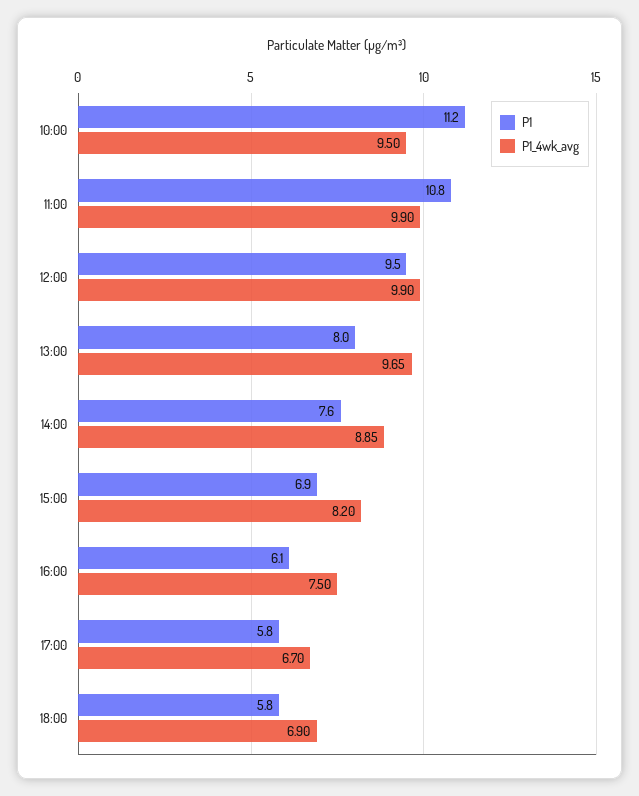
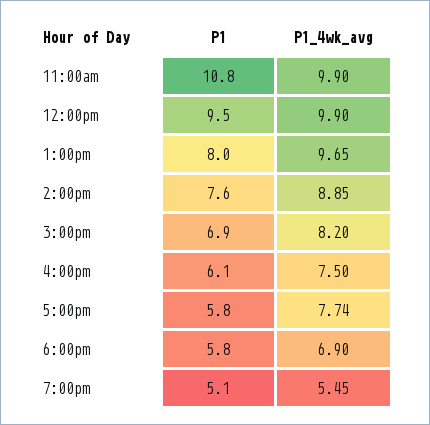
P1, 10:00: 11.2 -> none
P1_4wk_avg, 10:00: 9.5 -> none
P1_4wk_avg, 17:00: 6.7 -> 7.74
P1, 7:00pm: none -> 5.1
P1_4wk_avg, 7:00pm: none -> 5.45

